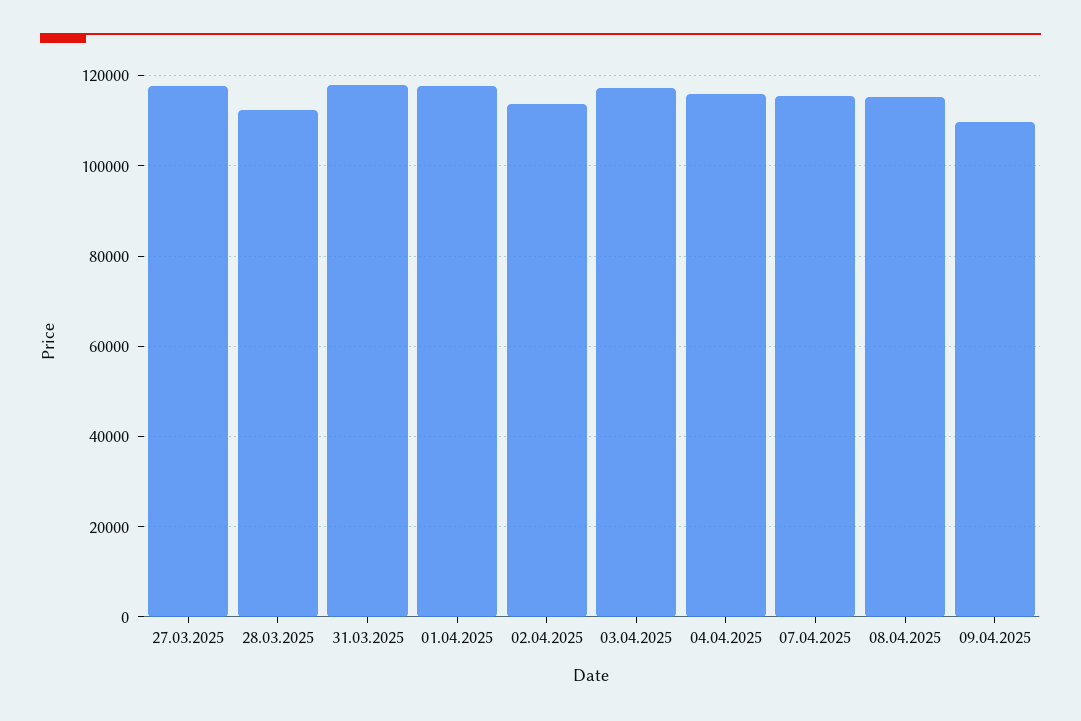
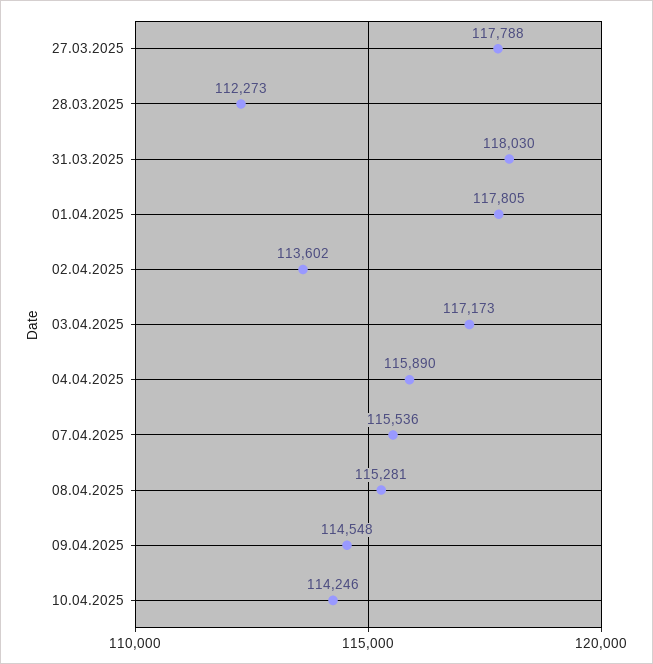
09.04.2025: 110000 -> 114548
10.04.2025: none -> 114246

